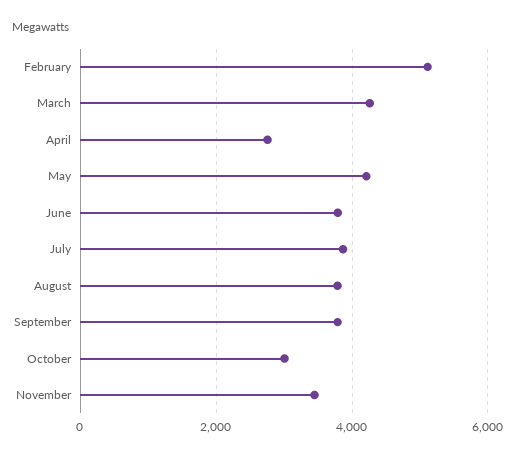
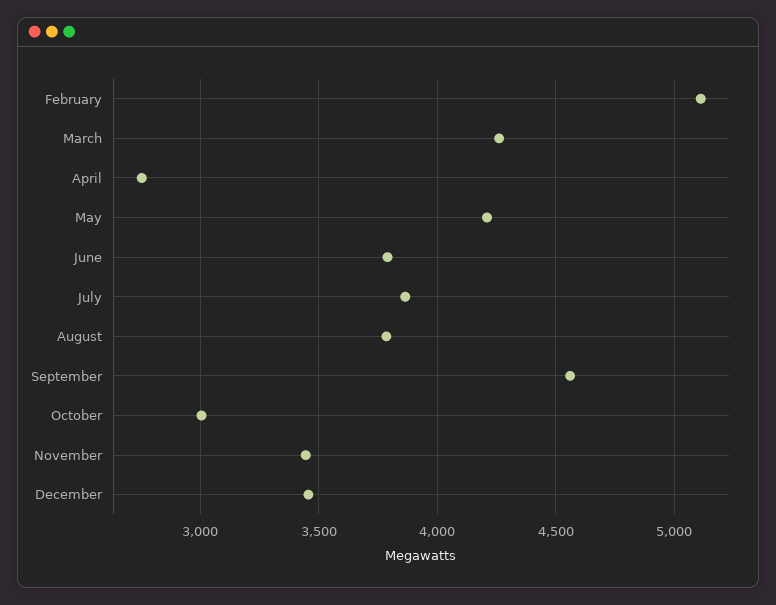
September: 3800 -> 4550
December: none -> 3450

